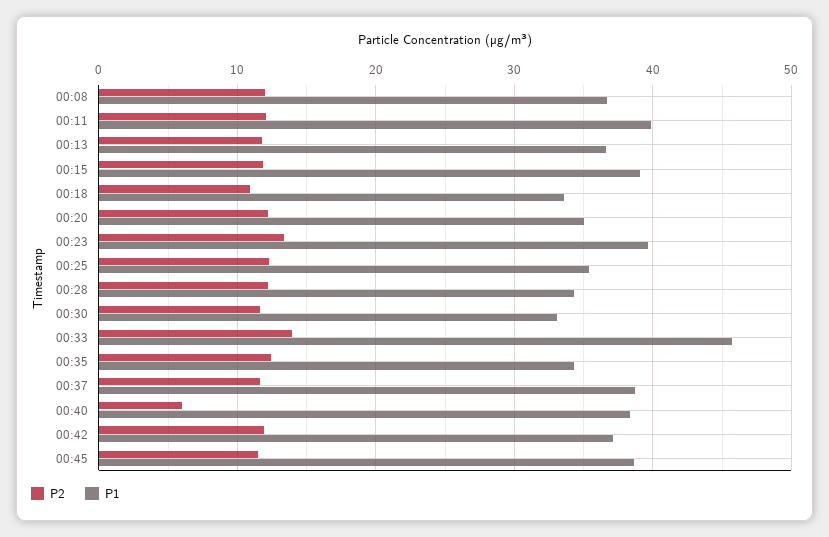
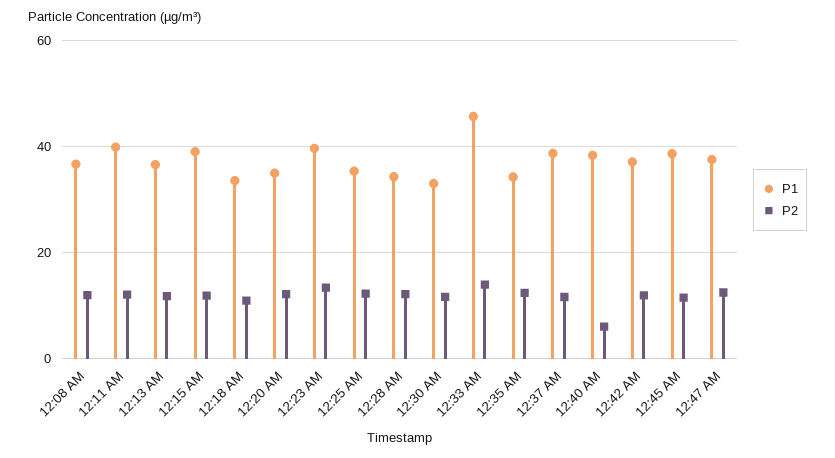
P1, 12:47 AM: none -> 38
P2, 12:47 AM: none -> 12

